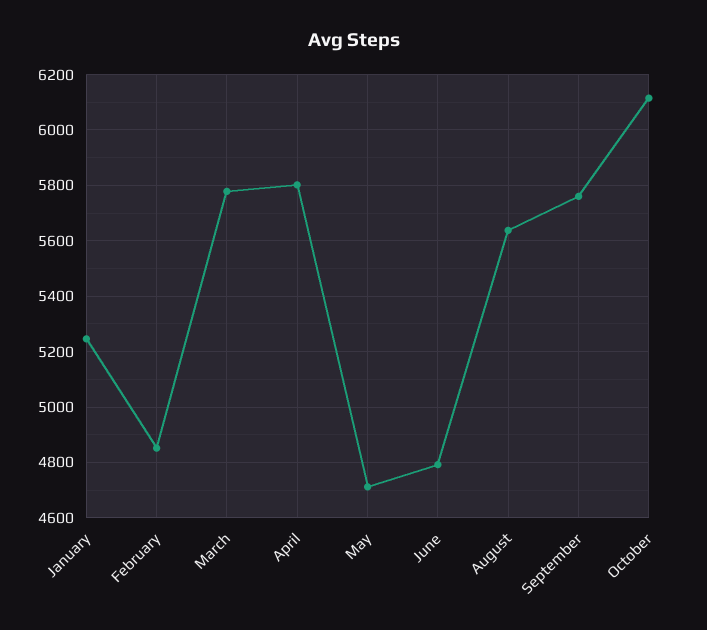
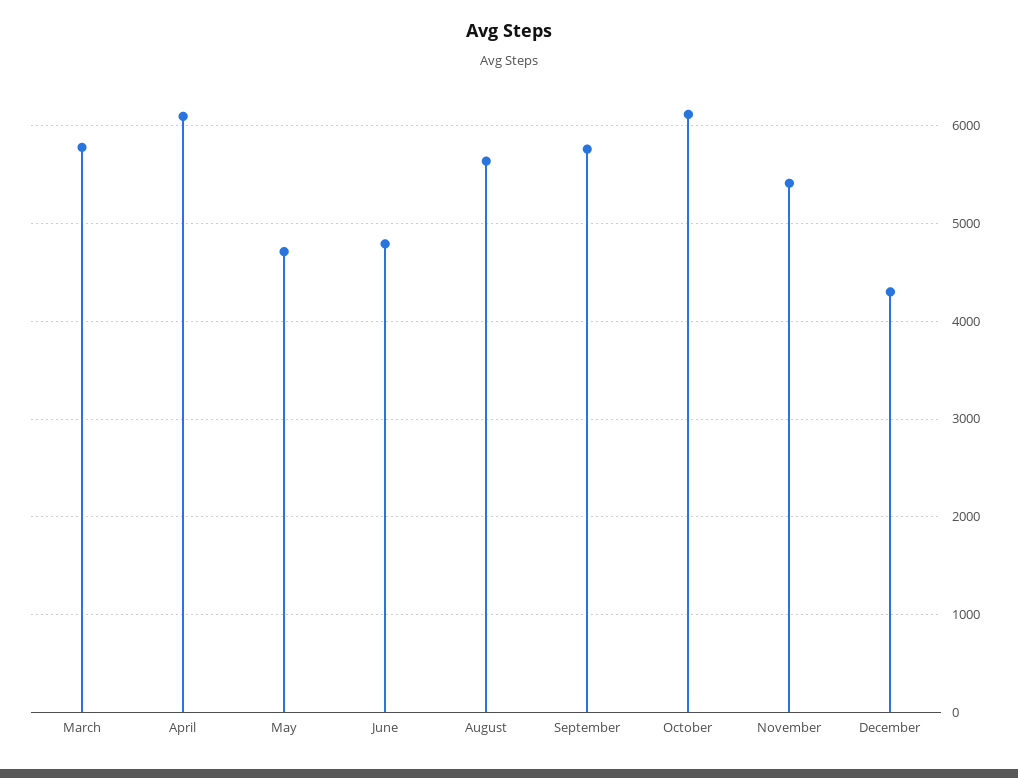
January: 5250 -> none
February: 4850 -> none
April: 5800 -> 6100
November: none -> 5400
December: none -> 4300

